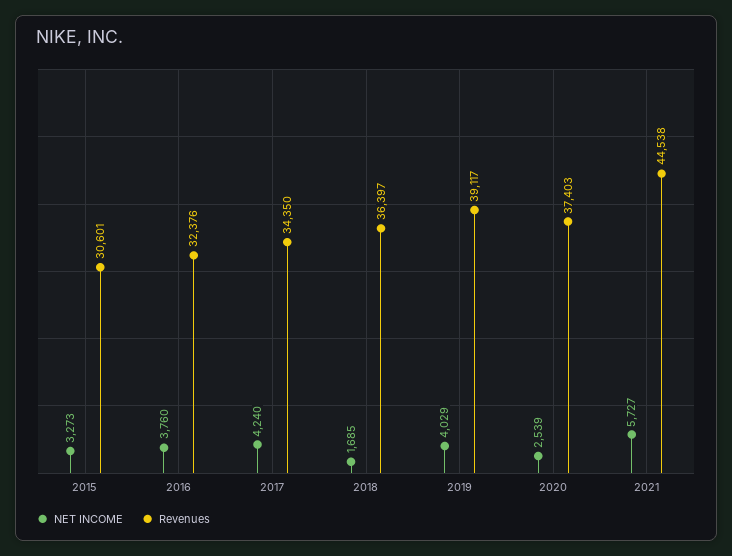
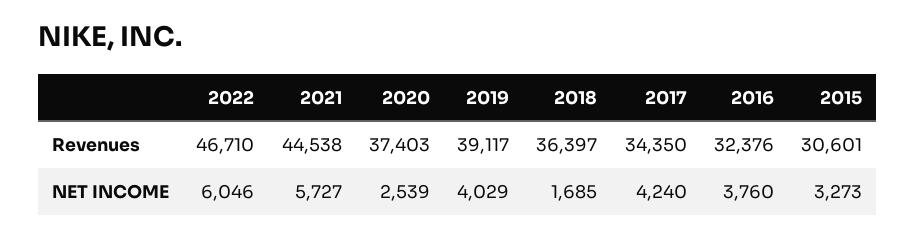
Revenues, 2022: none -> 46710
NET INCOME, 2022: none -> 6046

